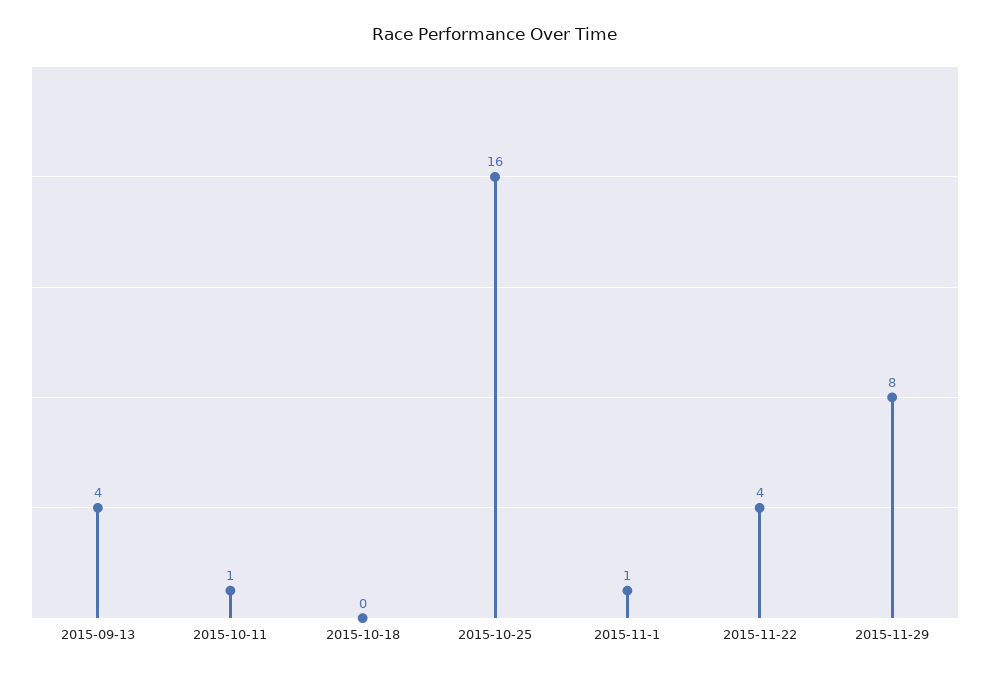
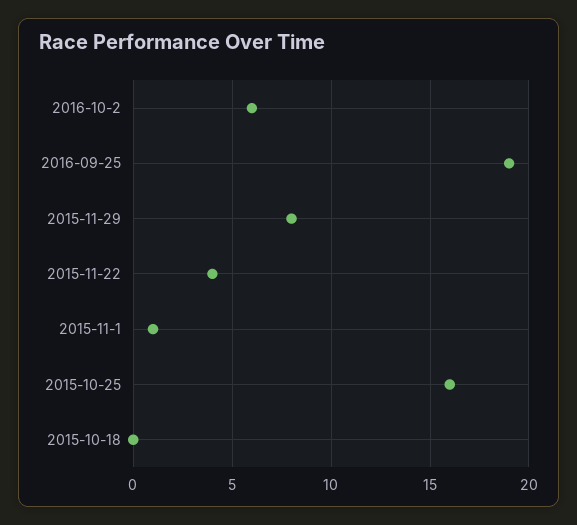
2015-09-13: 4 -> none
2015-10-11: 1 -> none
2016-10-2: none -> 6
2016-09-25: none -> 19

